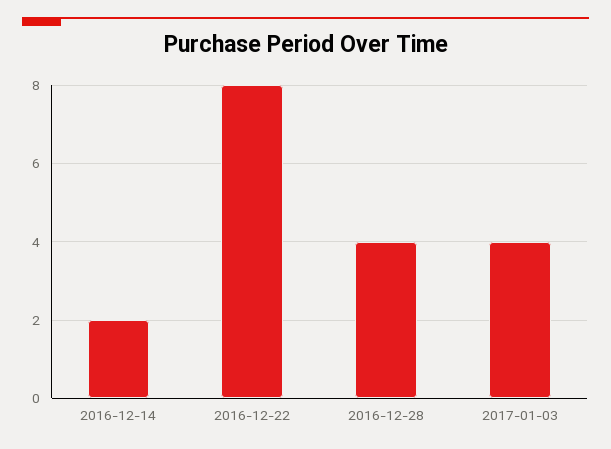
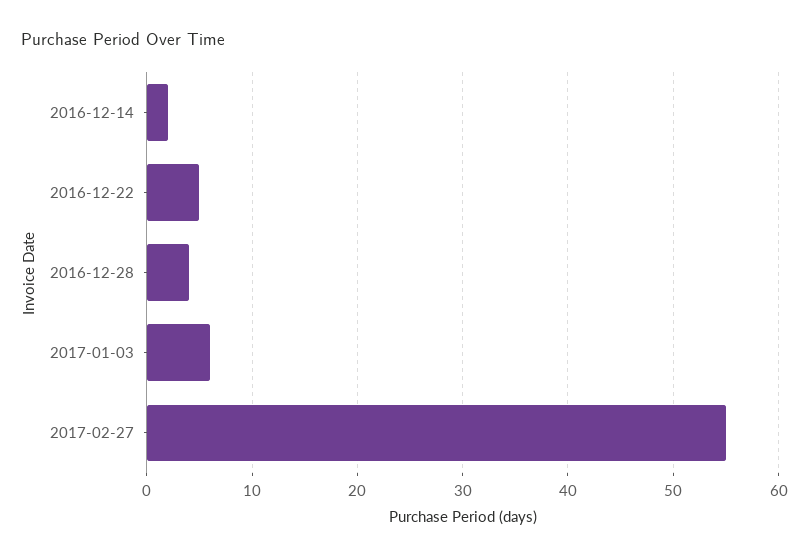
2016-12-22: 8 -> 5
2017-01-03: 4 -> 6
2017-02-27: none -> 55

